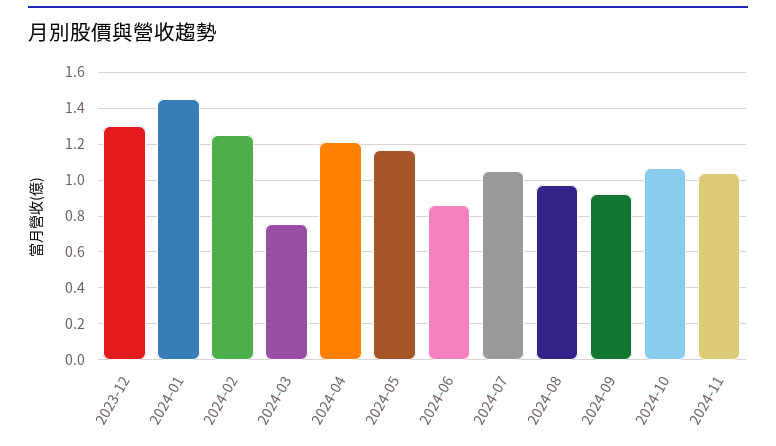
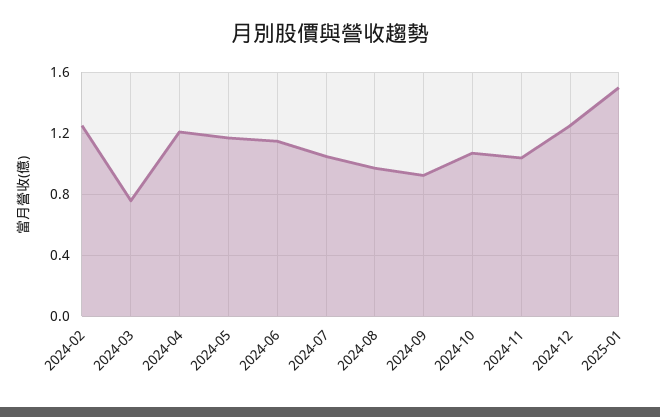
2023-12: 1.3 -> none
2024-01: 1.45 -> none
2024-06: 0.85 -> 1.15
2024-12: none -> 1.25
2025-01: none -> 1.5

